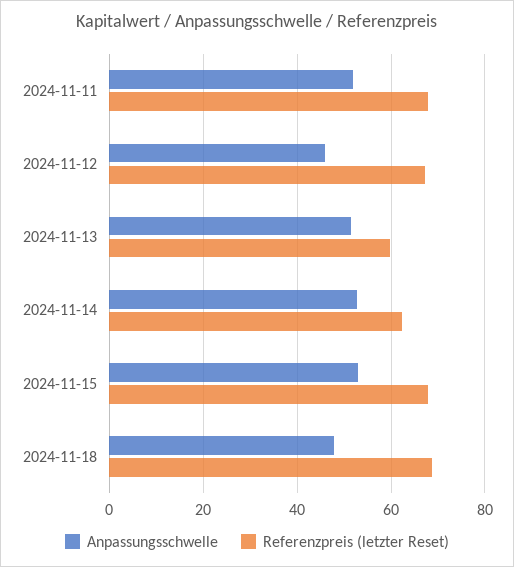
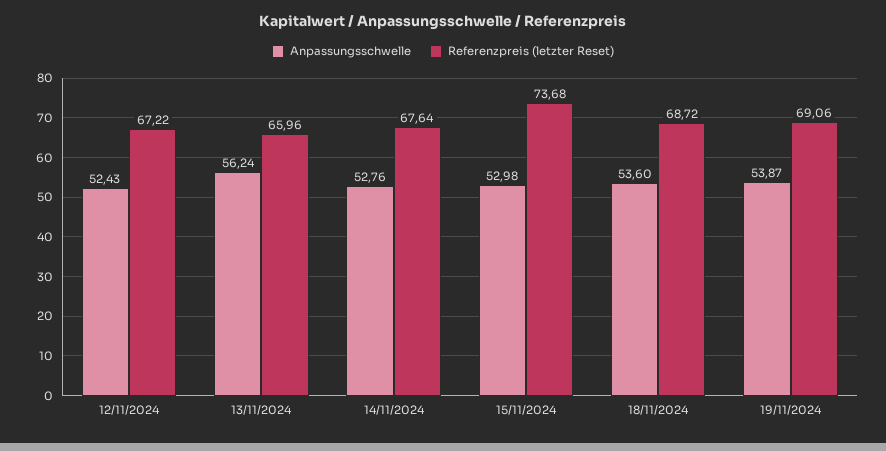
Anpassungsschwelle, 2024-11-11: 52 -> none
Referenzpreis (letzter Reset), 2024-11-11: 68 -> none
Anpassungsschwelle, 2024-11-12: 46 -> 52.43
Anpassungsschwelle, 2024-11-13: 52 -> 56.24
Referenzpreis (letzter Reset), 2024-11-13: 60 -> 65.96
Referenzpreis (letzter Reset), 2024-11-14: 62 -> 67.64
Referenzpreis (letzter Reset), 2024-11-15: 68 -> 73.68
Anpassungsschwelle, 2024-11-18: 48 -> 53.6
Anpassungsschwelle, 19/11/2024: none -> 53.87
Referenzpreis (letzter Reset), 19/11/2024: none -> 69.06

